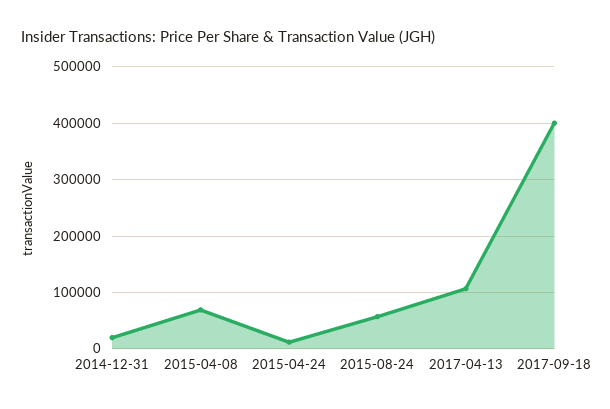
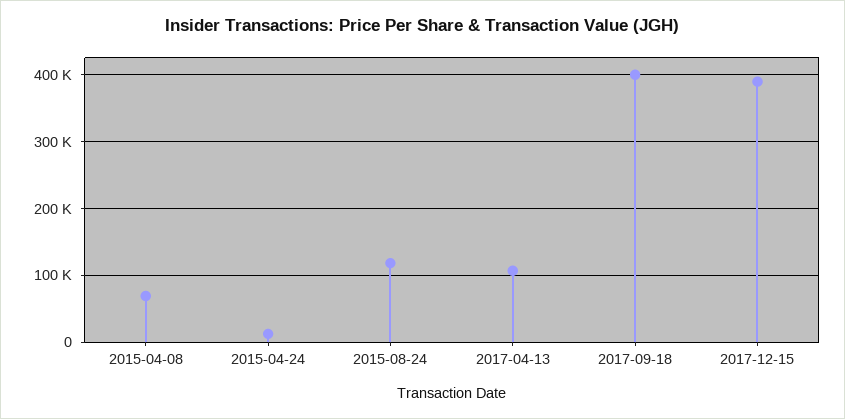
2014-12-31: 20000 -> none
2015-08-24: 60000 -> 120000
2017-12-15: none -> 390000

